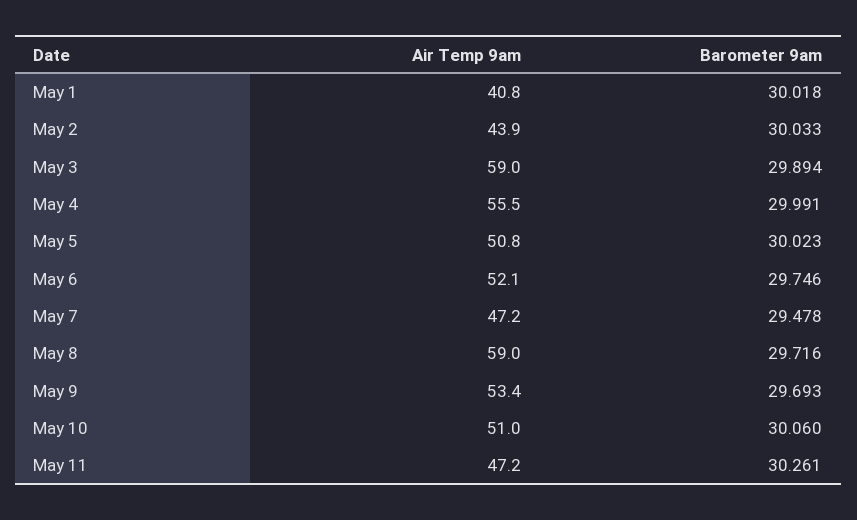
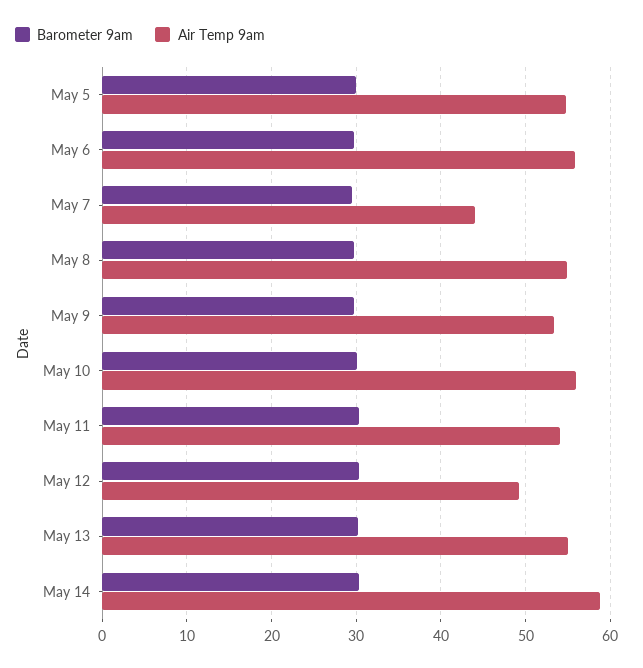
Air Temp 9am, May 1: 40.8 -> none
Barometer 9am, May 1: 30.018 -> none
Air Temp 9am, May 2: 43.9 -> none
Barometer 9am, May 2: 30.033 -> none
Air Temp 9am, May 3: 59 -> none
Barometer 9am, May 3: 29.894 -> none
Air Temp 9am, May 4: 55.5 -> none
Barometer 9am, May 4: 29.991 -> none
Air Temp 9am, May 5: 50.8 -> 55
Air Temp 9am, May 6: 52.1 -> 56
Air Temp 9am, May 7: 47.2 -> 44
Air Temp 9am, May 8: 59 -> 55
Air Temp 9am, May 10: 51 -> 56
Air Temp 9am, May 11: 47.2 -> 54
Barometer 9am, May 12: none -> 30
Air Temp 9am, May 12: none -> 49
Barometer 9am, May 13: none -> 30
Air Temp 9am, May 13: none -> 55
Barometer 9am, May 14: none -> 30
Air Temp 9am, May 14: none -> 59

